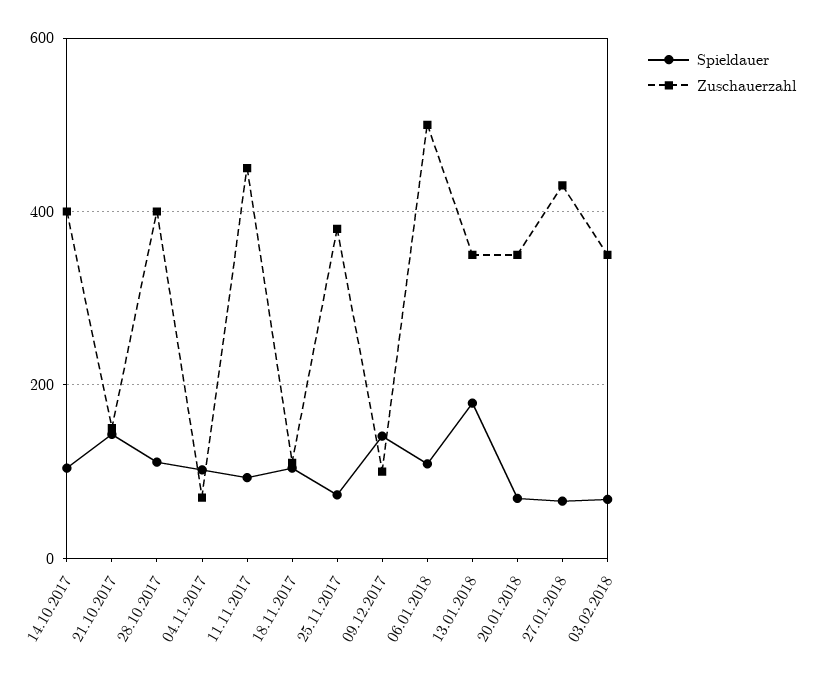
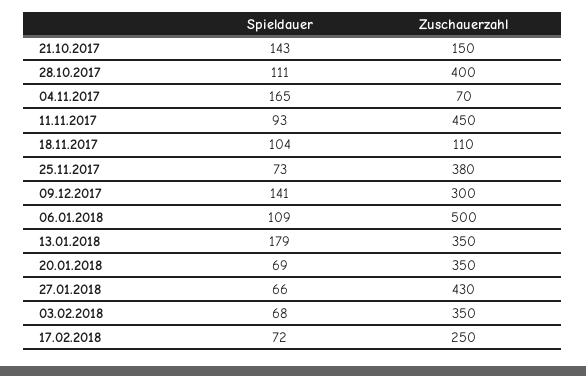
Spieldauer, 14.10.2017: 100 -> none
Zuschauerzahl, 14.10.2017: 400 -> none
Spieldauer, 04.11.2017: 100 -> 165
Zuschauerzahl, 09.12.2017: 100 -> 300
Spieldauer, 17.02.2018: none -> 72
Zuschauerzahl, 17.02.2018: none -> 250

